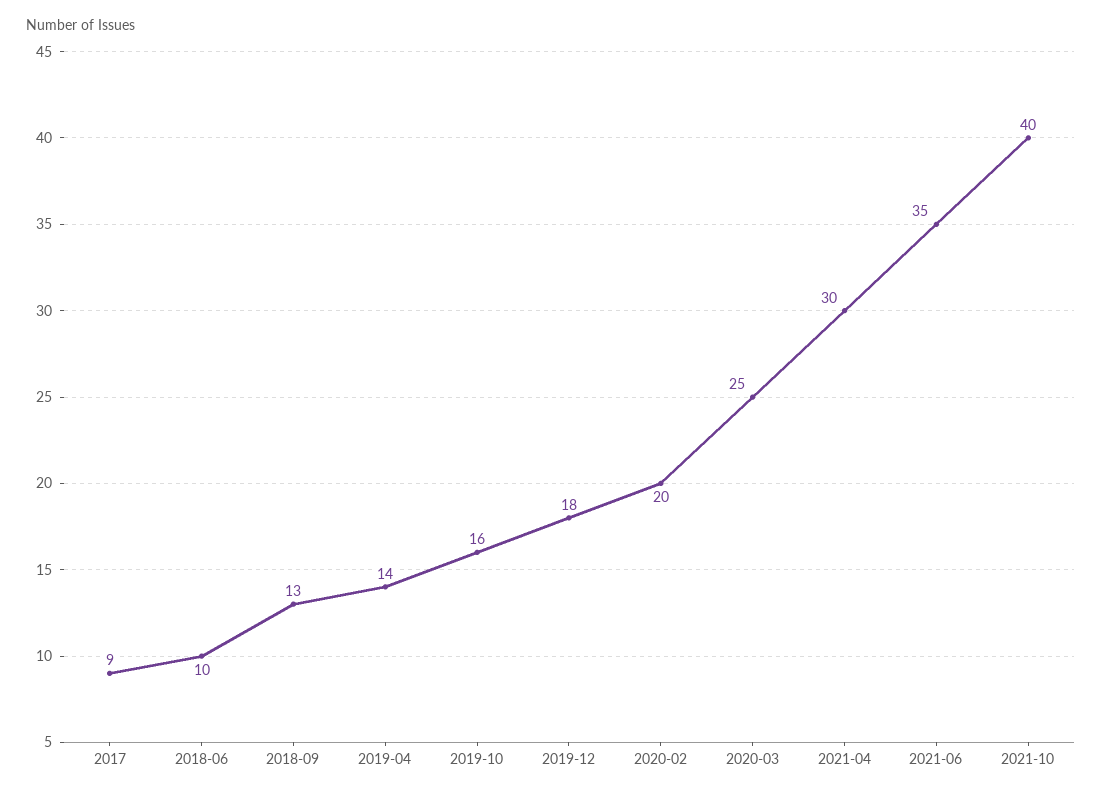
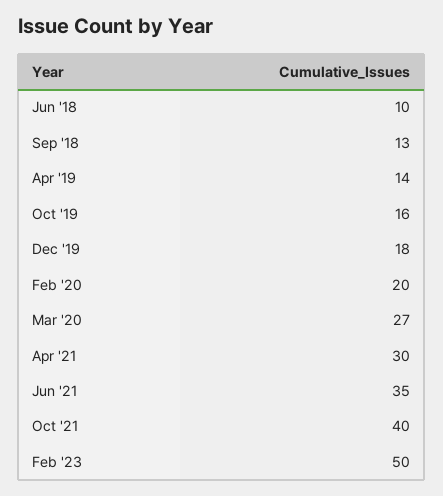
2017: 9 -> none
2020-03: 25 -> 27
Feb '23: none -> 50

